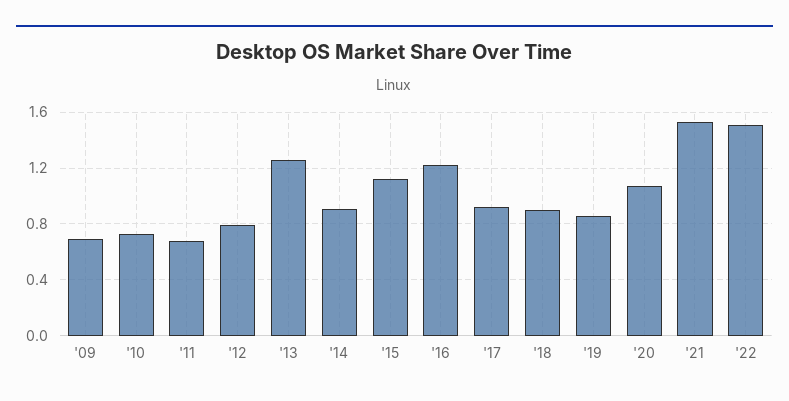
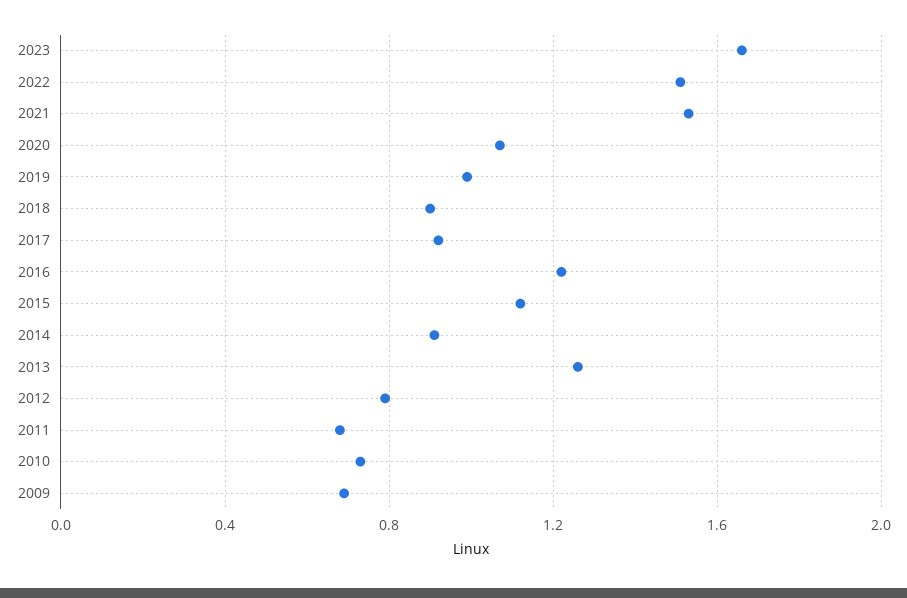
'19: 0.85 -> 1
2023: none -> 1.65

